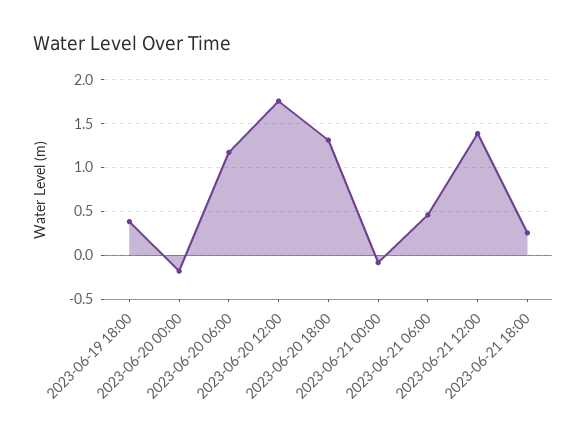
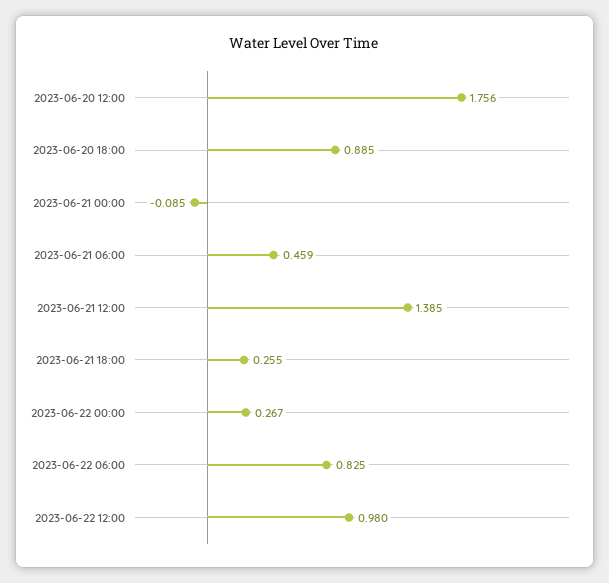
2023-06-19 18:00: 0.4 -> none
2023-06-20 00:00: -0.2 -> none
2023-06-20 06:00: 1.2 -> none
2023-06-20 18:00: 1.3 -> 0.885
2023-06-22 00:00: none -> 0.267
2023-06-22 06:00: none -> 0.825
2023-06-22 12:00: none -> 0.98

